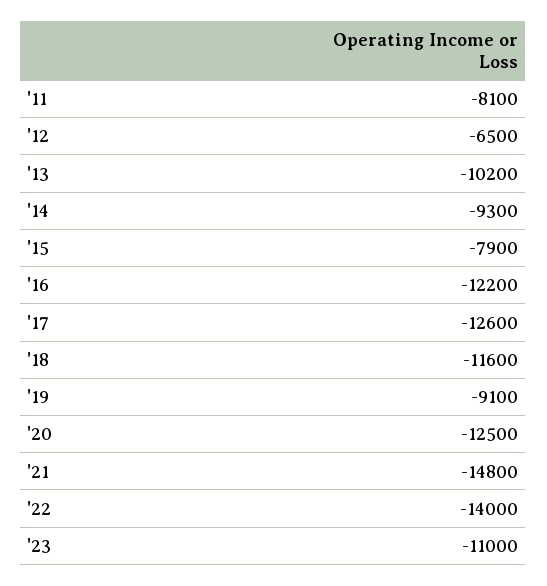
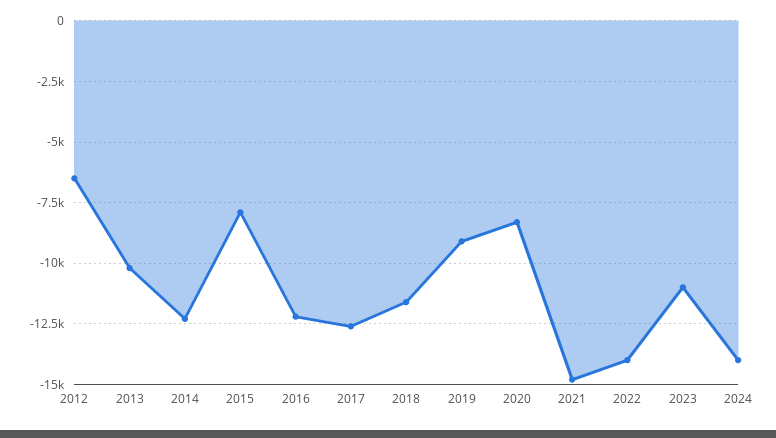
'11: -8100 -> none
'14: -9300 -> -12250
'20: -12500 -> -8250
2024: none -> -14000

